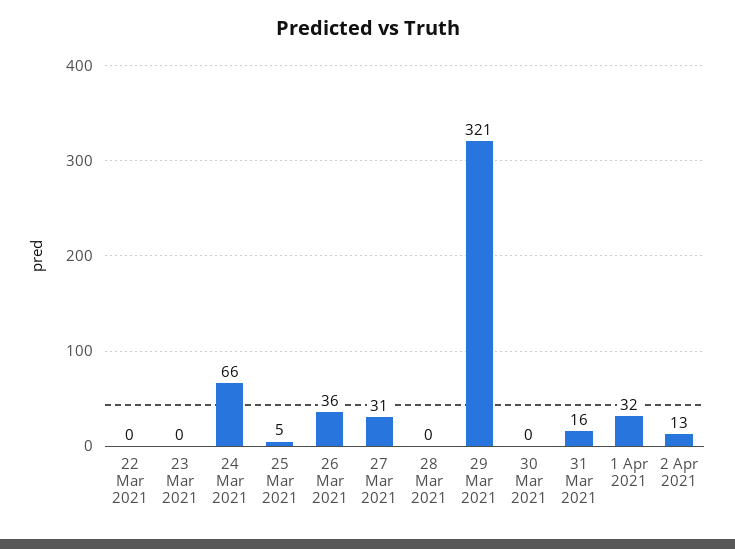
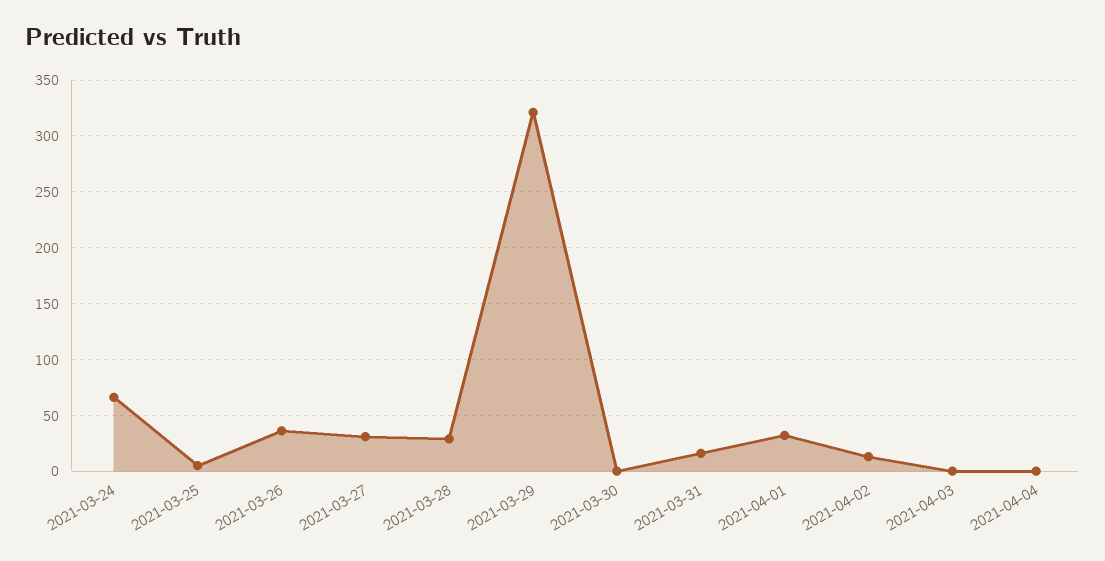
22 Mar 2021: 0 -> none
23 Mar 2021: 0 -> none
28 Mar 2021: 0 -> 30
2021-04-03: none -> 0
2021-04-04: none -> 0

